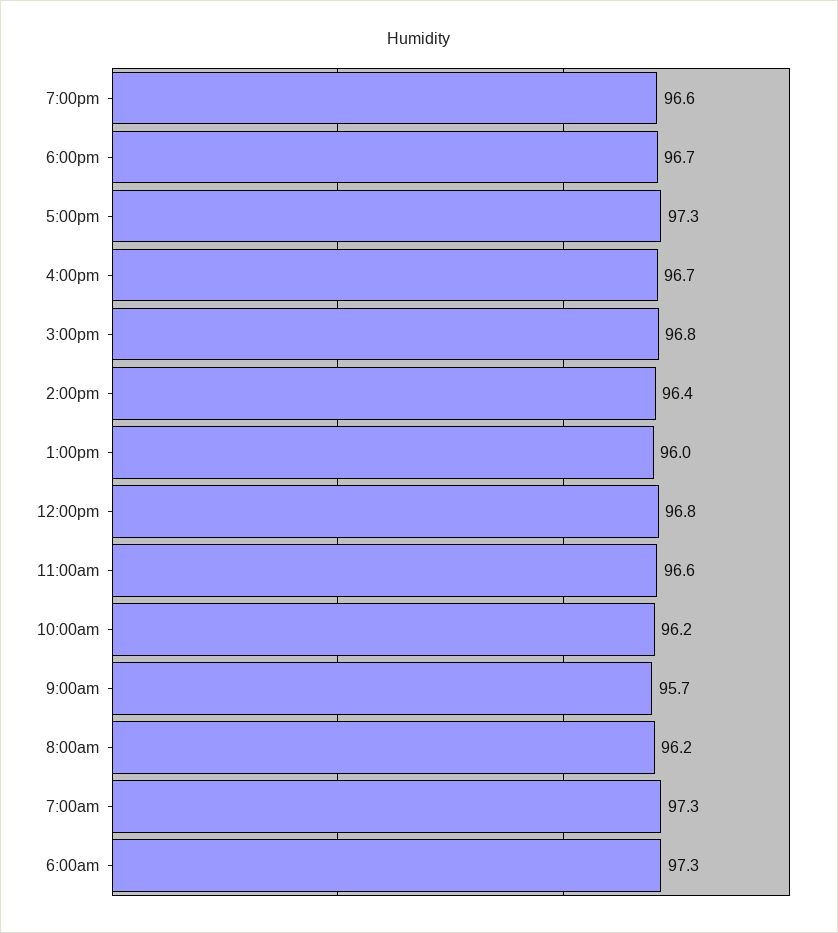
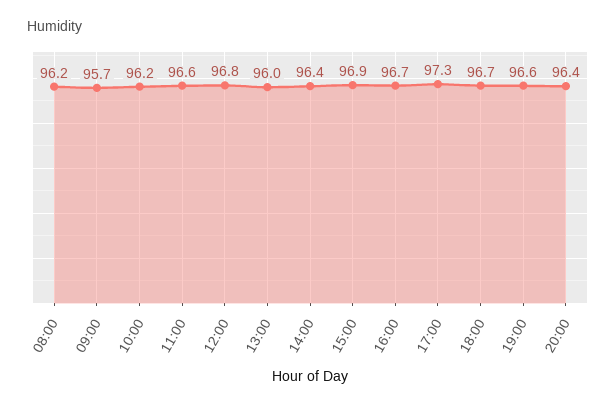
3:00pm: 96.8 -> 96.9
7:00am: 97.3 -> none
6:00am: 97.3 -> none
20:00: none -> 96.4

